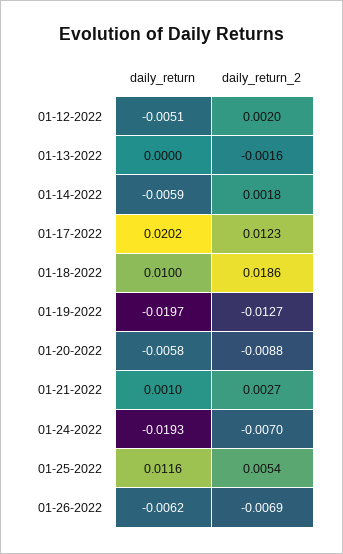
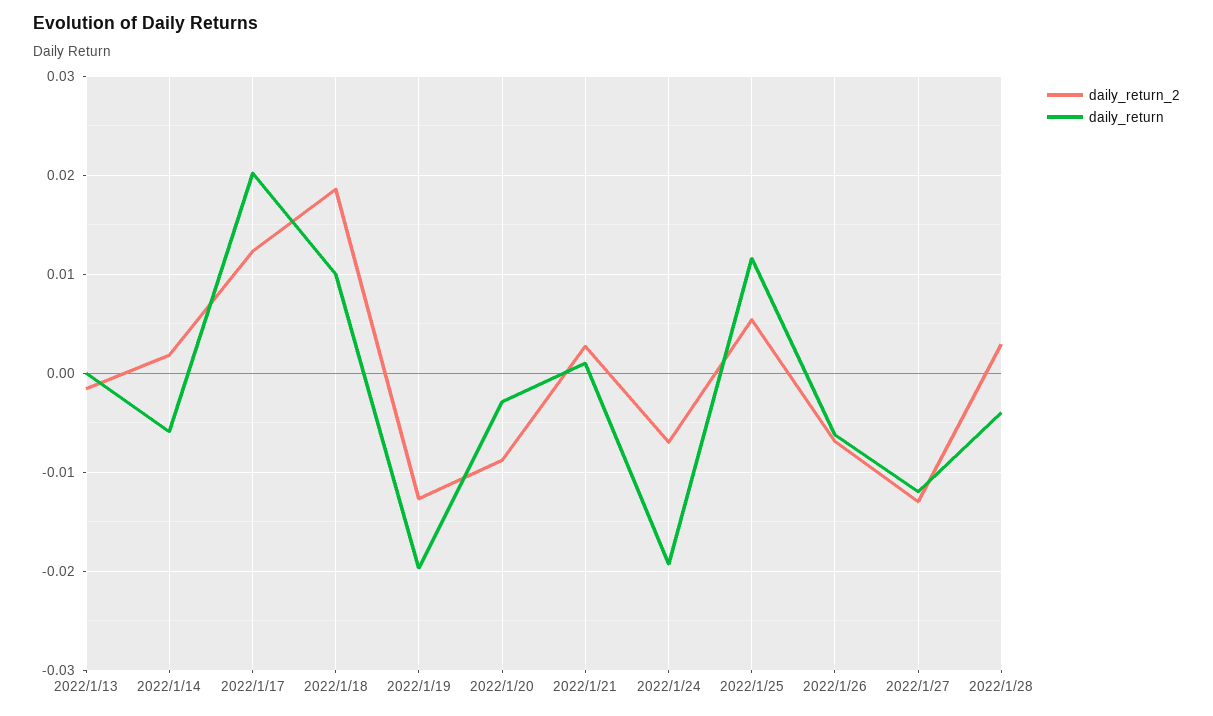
daily_return, 01-12-2022: -0.0051 -> none
daily_return_2, 01-12-2022: 0.002 -> none
daily_return, 01-20-2022: -0.0058 -> -0.003
daily_return_2, 2022/1/27: none -> -0.013
daily_return, 2022/1/27: none -> -0.012
daily_return_2, 2022/1/28: none -> 0.003
daily_return, 2022/1/28: none -> -0.004

